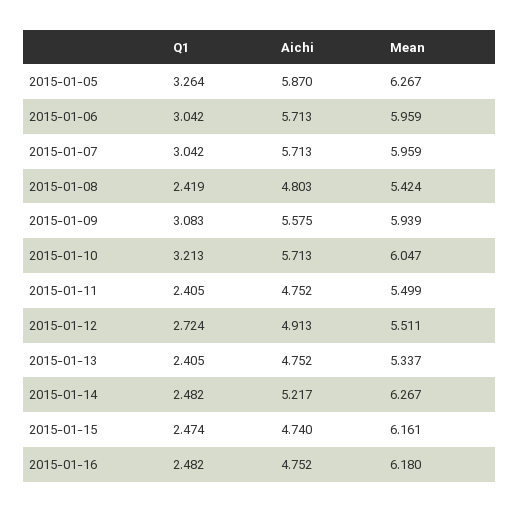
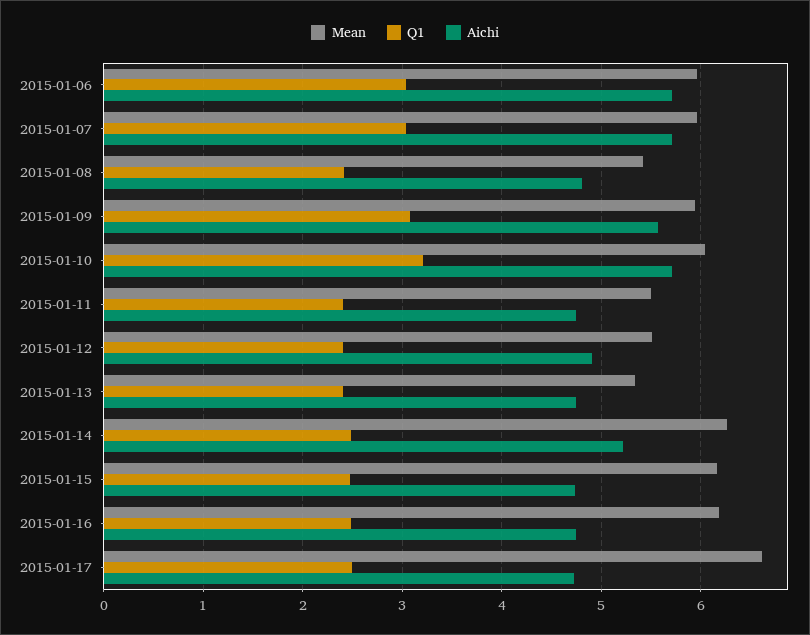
Q1, 2015-01-05: 3.264 -> none
Aichi, 2015-01-05: 5.87 -> none
Mean, 2015-01-05: 6.267 -> none
Q1, 2015-01-12: 2.724 -> 2.4
Mean, 2015-01-17: none -> 6.6
Q1, 2015-01-17: none -> 2.5
Aichi, 2015-01-17: none -> 4.7

